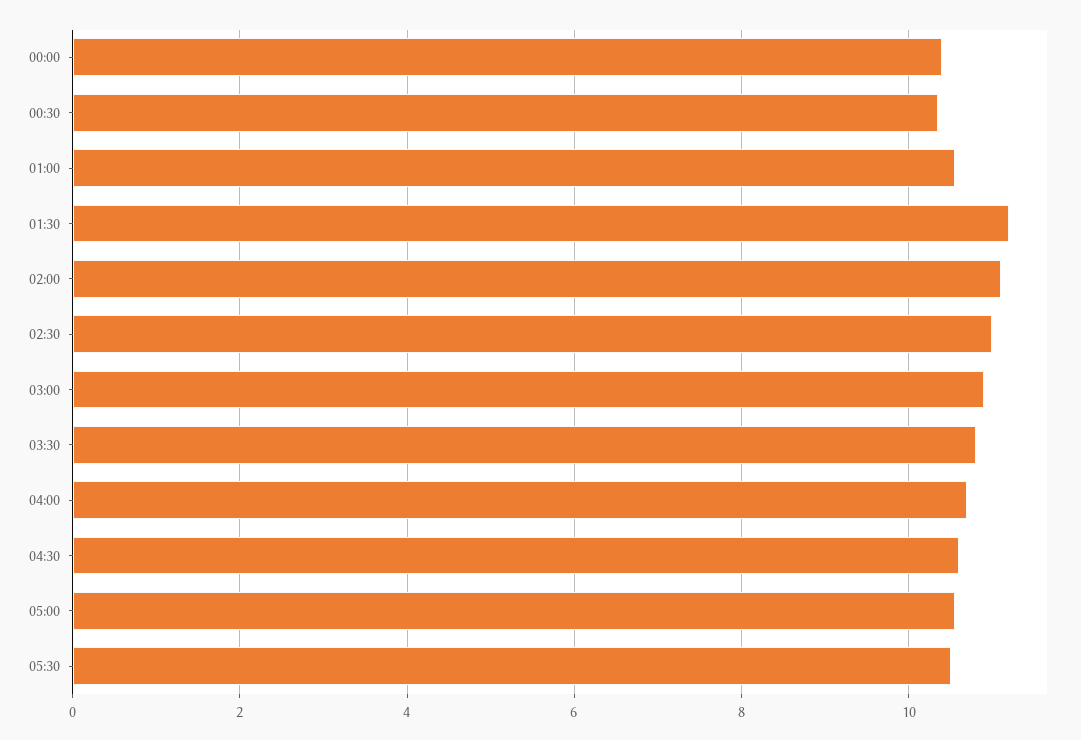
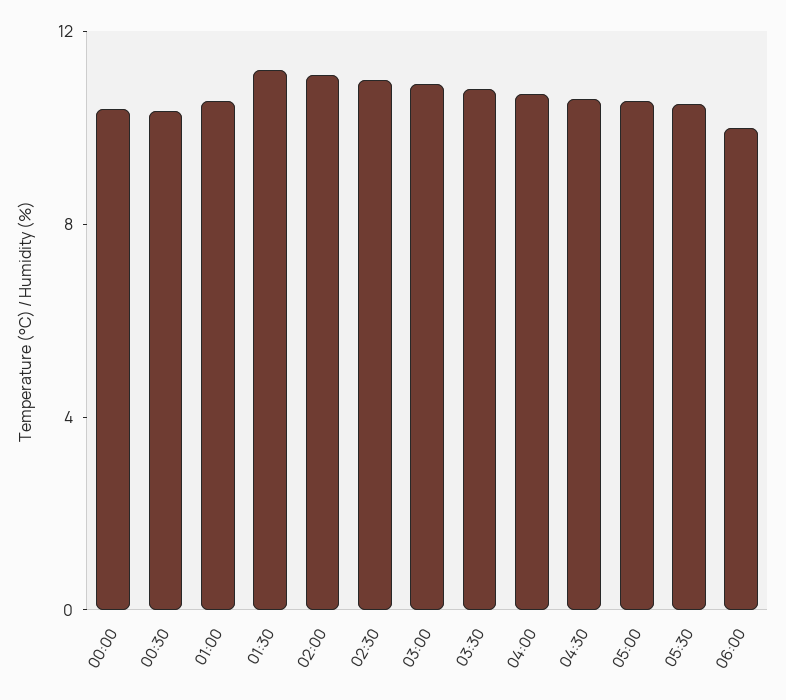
06:00: none -> 10

